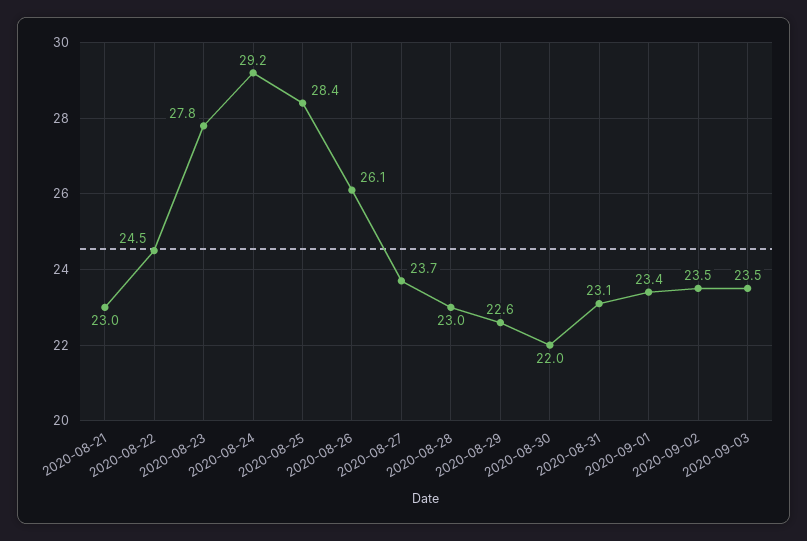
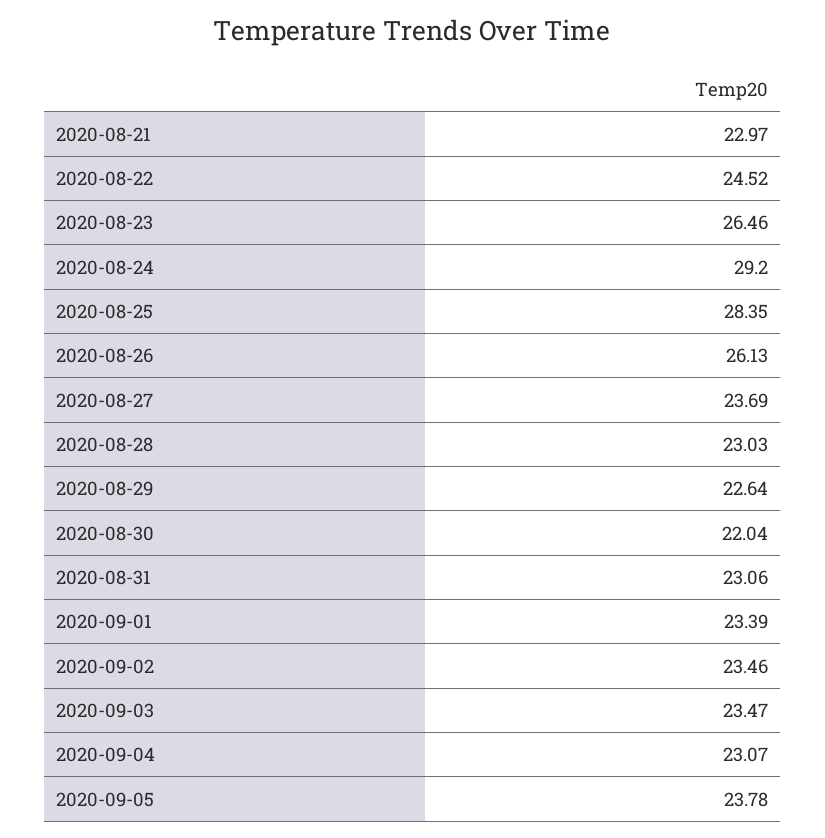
2020-08-23: 27.8 -> 26.46
2020-09-04: none -> 23.07
2020-09-05: none -> 23.78

